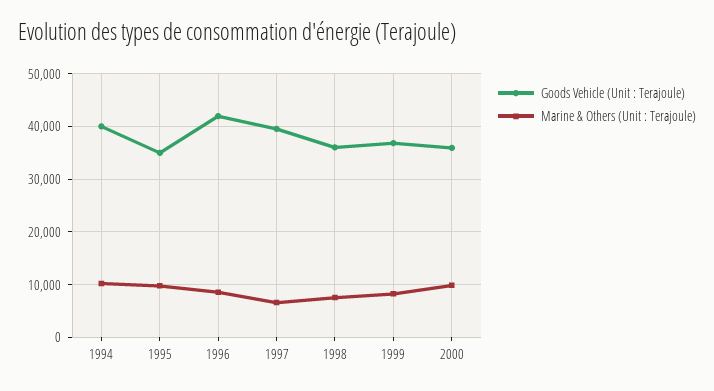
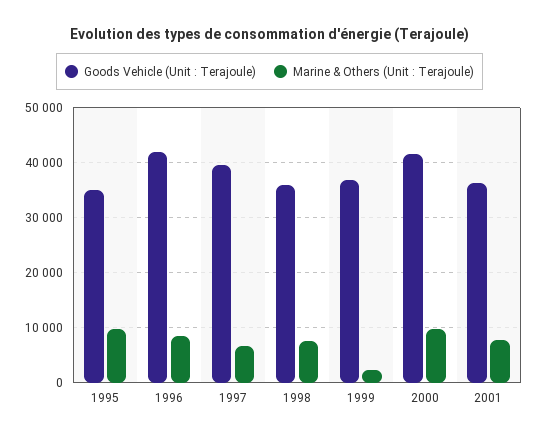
Goods Vehicle (Unit : Terajoule), 1994: 40000 -> none
Marine & Others (Unit : Terajoule), 1994: 10000 -> none
Marine & Others (Unit : Terajoule), 1999: 8000 -> 2000
Goods Vehicle (Unit : Terajoule), 2000: 36000 -> 42000
Goods Vehicle (Unit : Terajoule), 2001: none -> 36000
Marine & Others (Unit : Terajoule), 2001: none -> 8000

